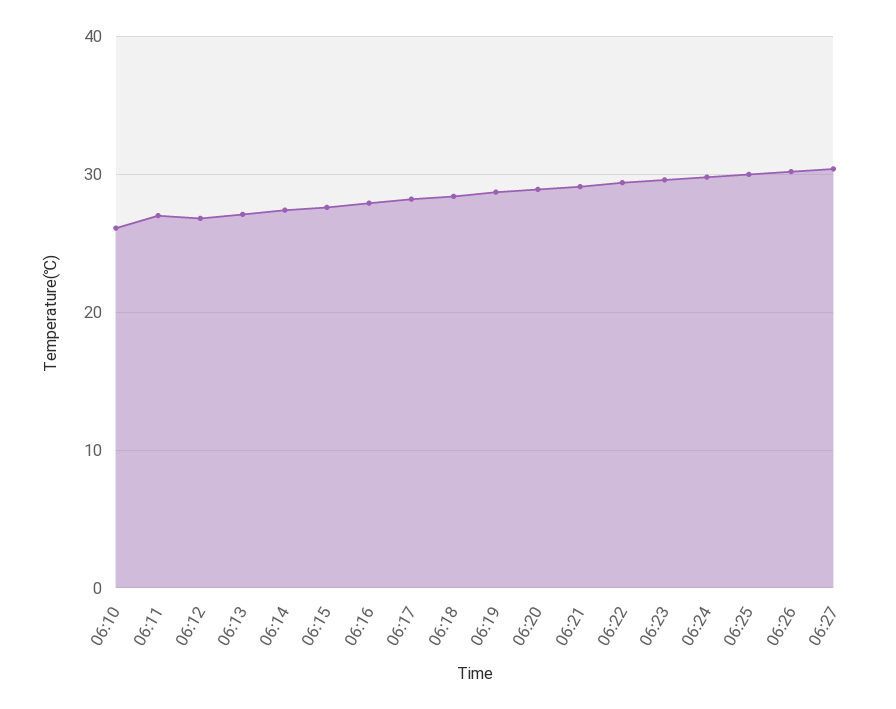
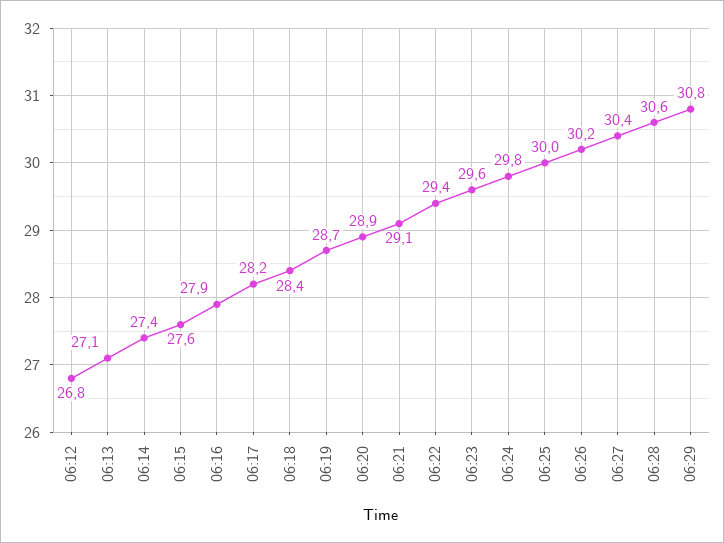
06:10: 26 -> none
06:11: 27 -> none
06:28: none -> 30.6
06:29: none -> 30.8

